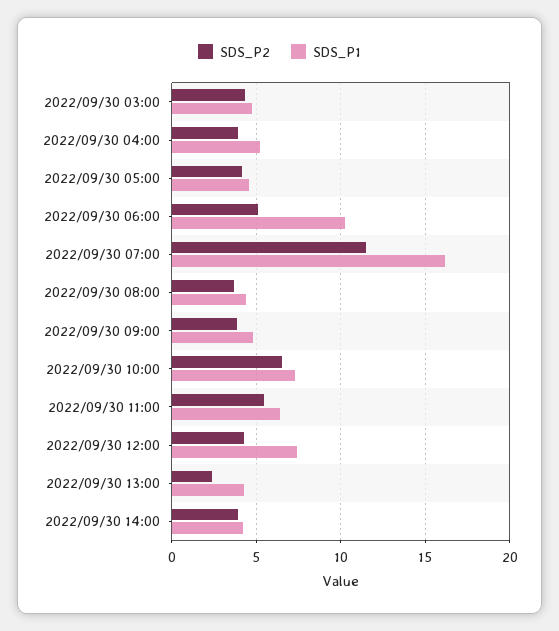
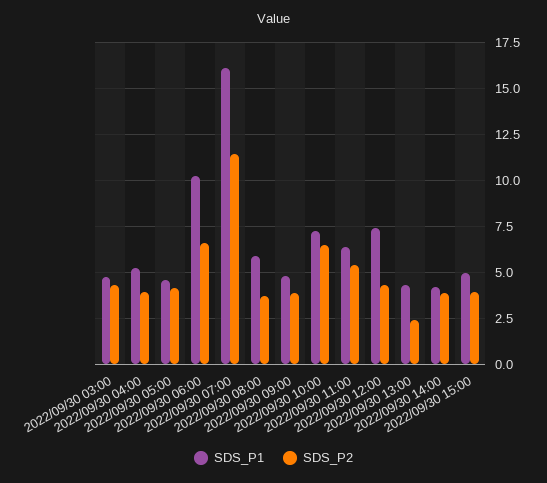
SDS_P2, 2022/09/30 06:00: 5 -> 6.5
SDS_P1, 2022/09/30 08:00: 4.5 -> 6
SDS_P1, 2022/09/30 15:00: none -> 5
SDS_P2, 2022/09/30 15:00: none -> 4

